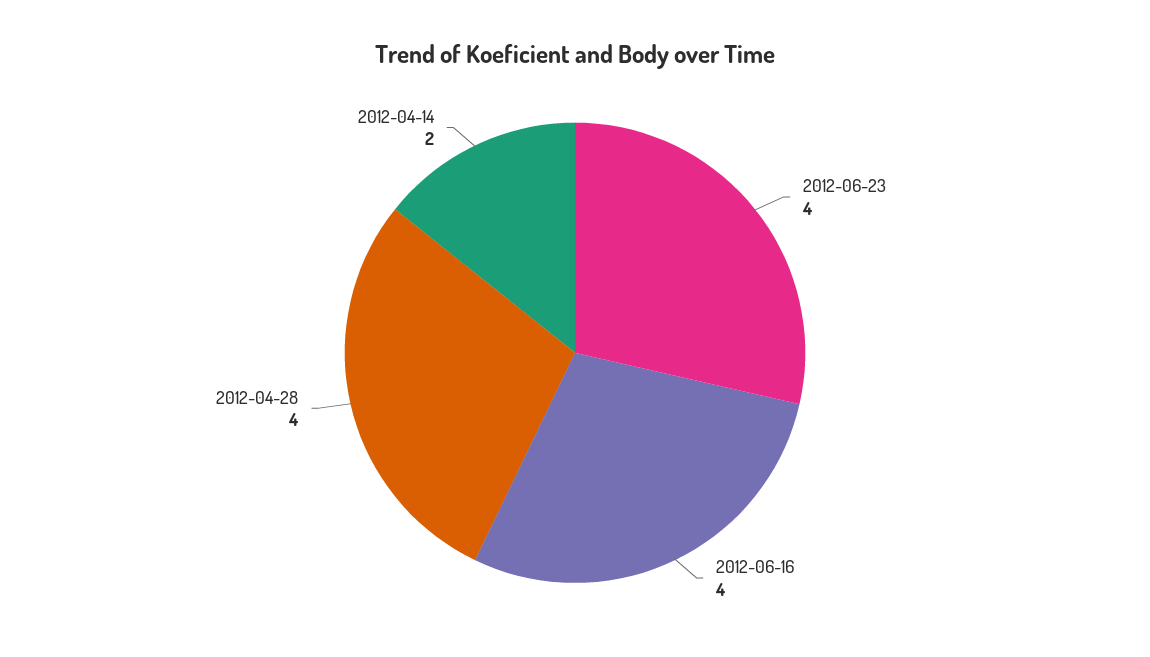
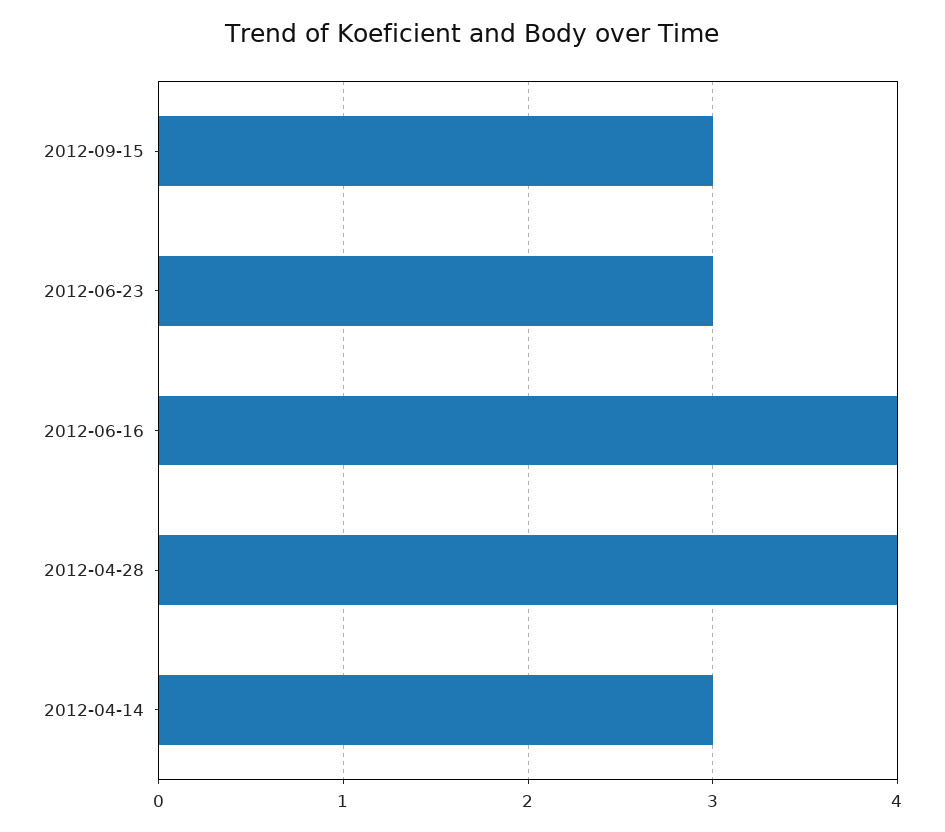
2012-06-23: 4 -> 3
2012-04-14: 2 -> 3
2012-09-15: none -> 3

